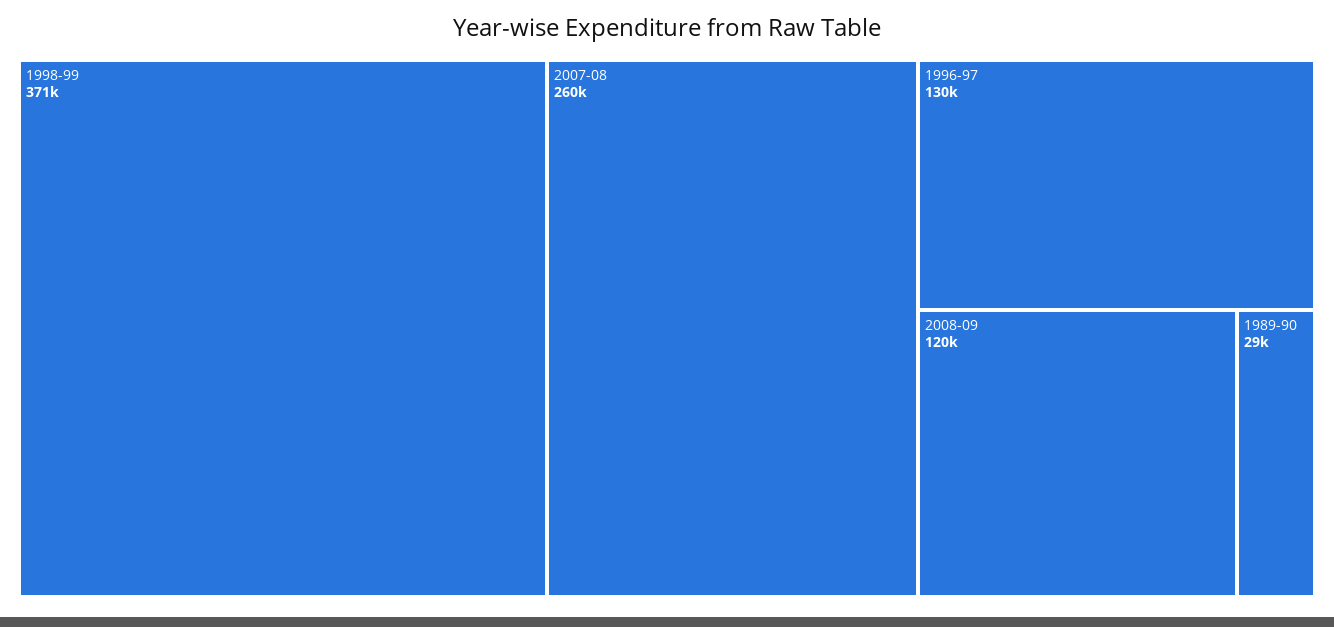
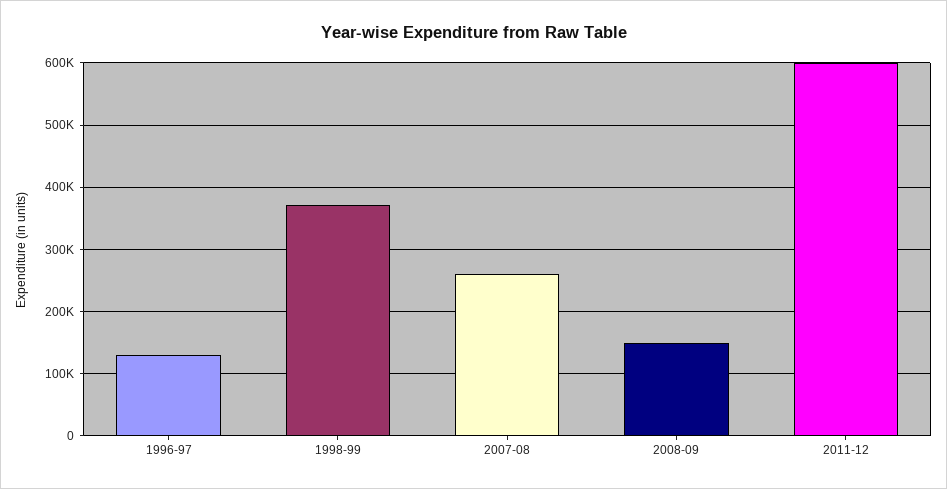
2008-09: 120000 -> 150000
1989-90: 29000 -> none
2011-12: none -> 600000

